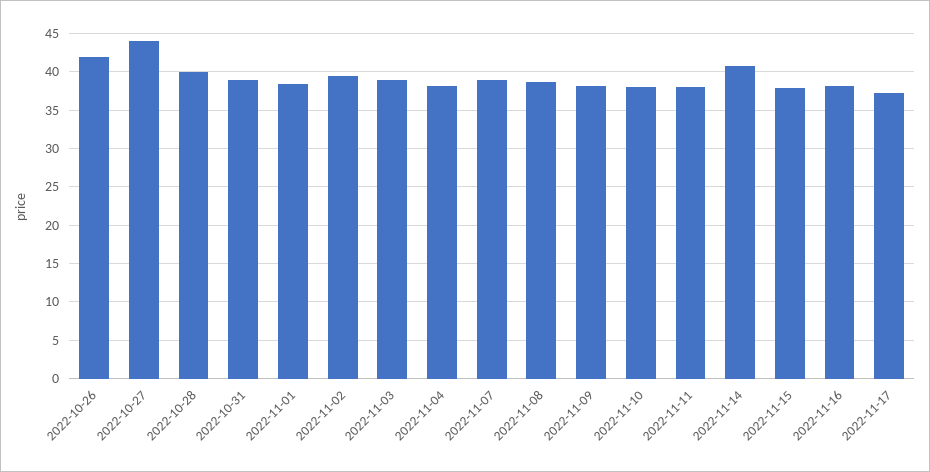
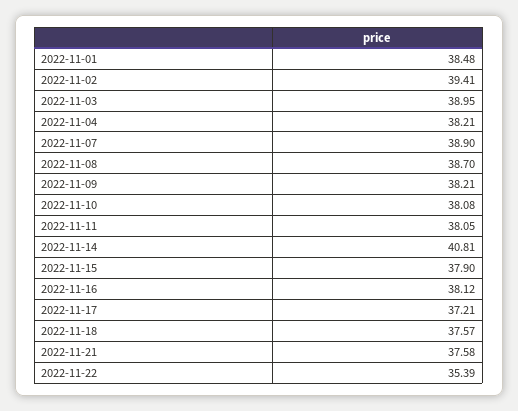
2022-10-26: 42 -> none
2022-10-27: 44 -> none
2022-10-28: 40 -> none
2022-10-31: 39 -> none
2022-11-18: none -> 37.57
2022-11-21: none -> 37.58
2022-11-22: none -> 35.39

